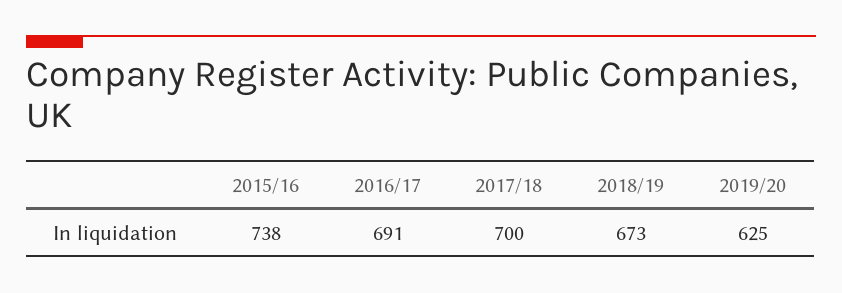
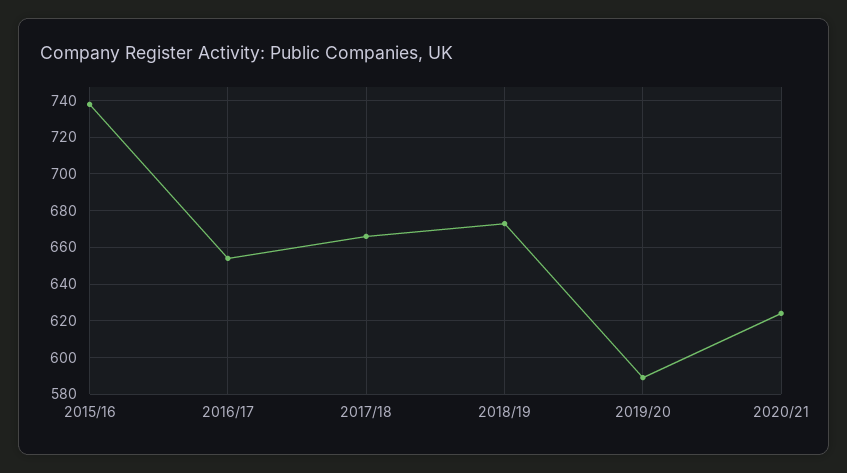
2016/17: 691 -> 655
2017/18: 700 -> 665
2019/20: 625 -> 590
2020/21: none -> 625

